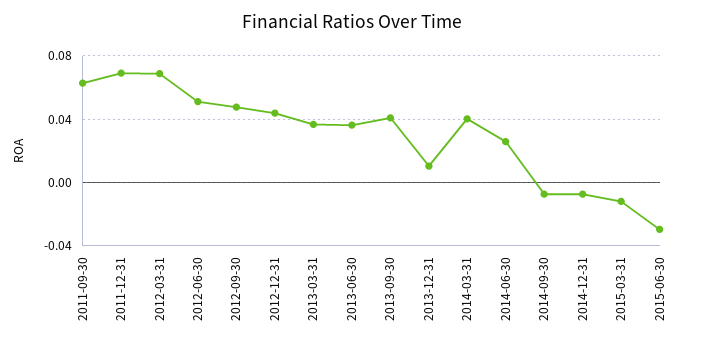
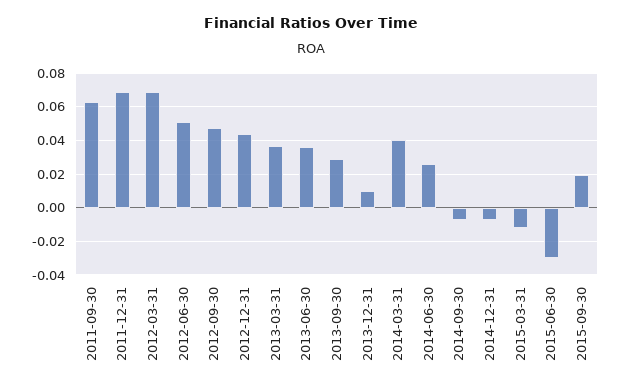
2013-09-30: 0.04 -> 0.03
2015-09-30: none -> 0.02

